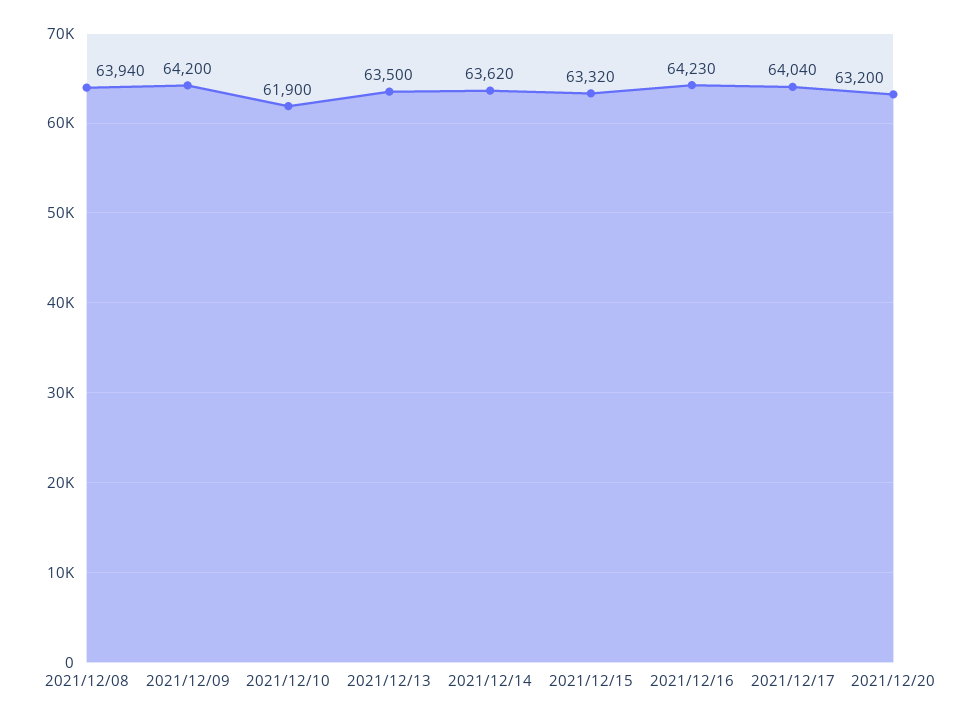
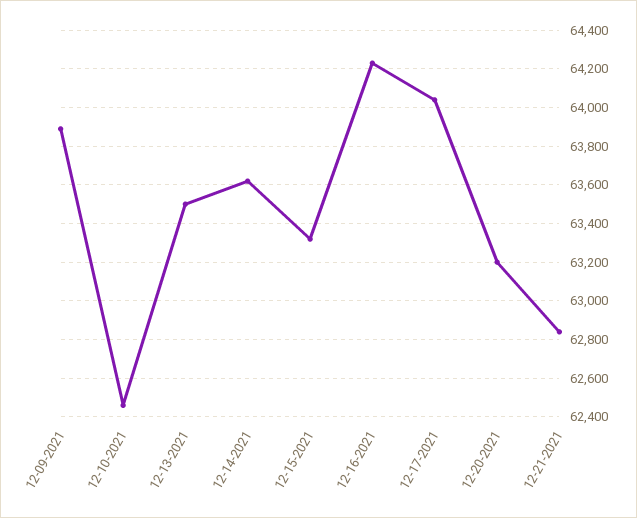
2021/12/08: 63940 -> none
2021/12/09: 64200 -> 63900
2021/12/10: 61900 -> 62450
12-21-2021: none -> 62850

